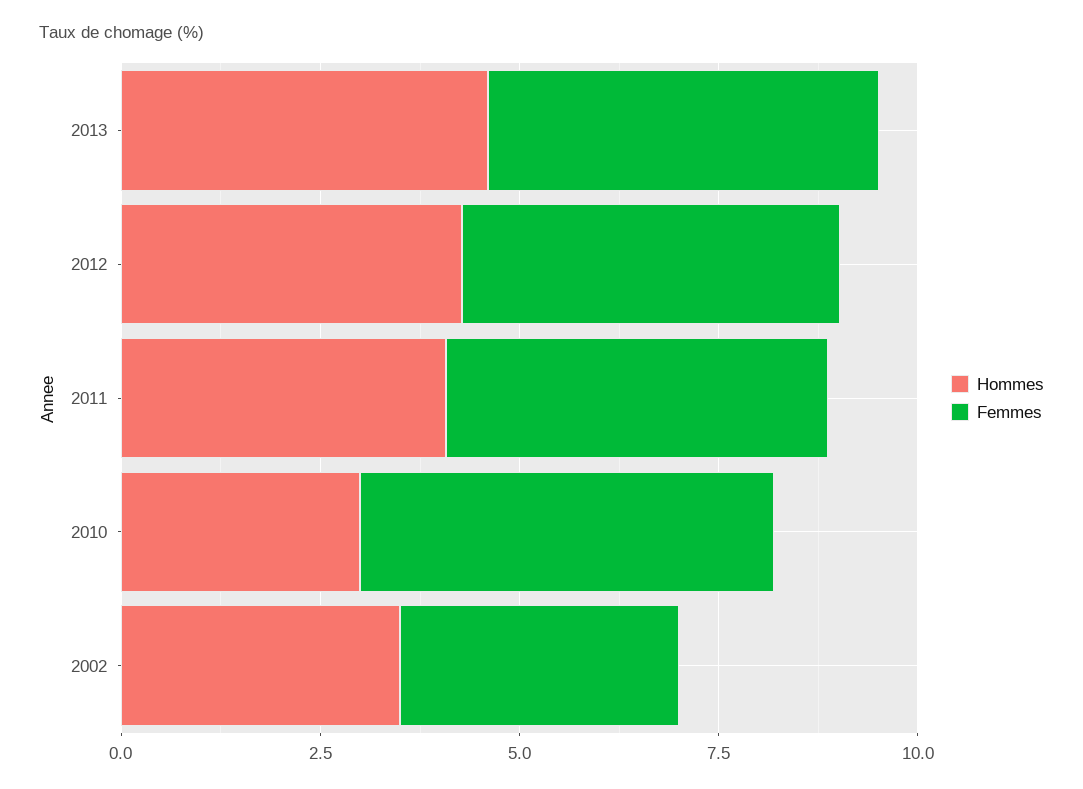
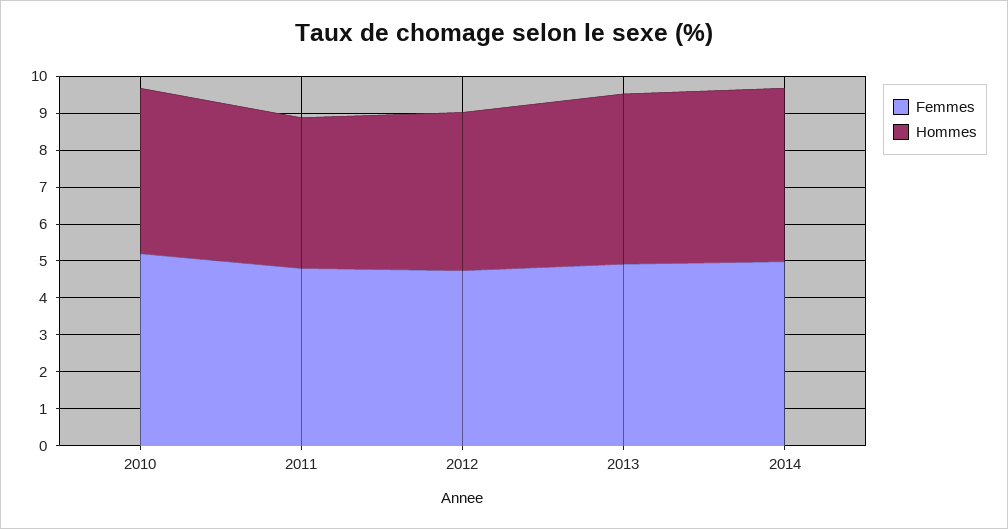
Hommes, 2010: 3 -> 4.5
Hommes, 2002: 3.5 -> none
Femmes, 2002: 3.5 -> none
Femmes, 2014: none -> 5
Hommes, 2014: none -> 4.75

